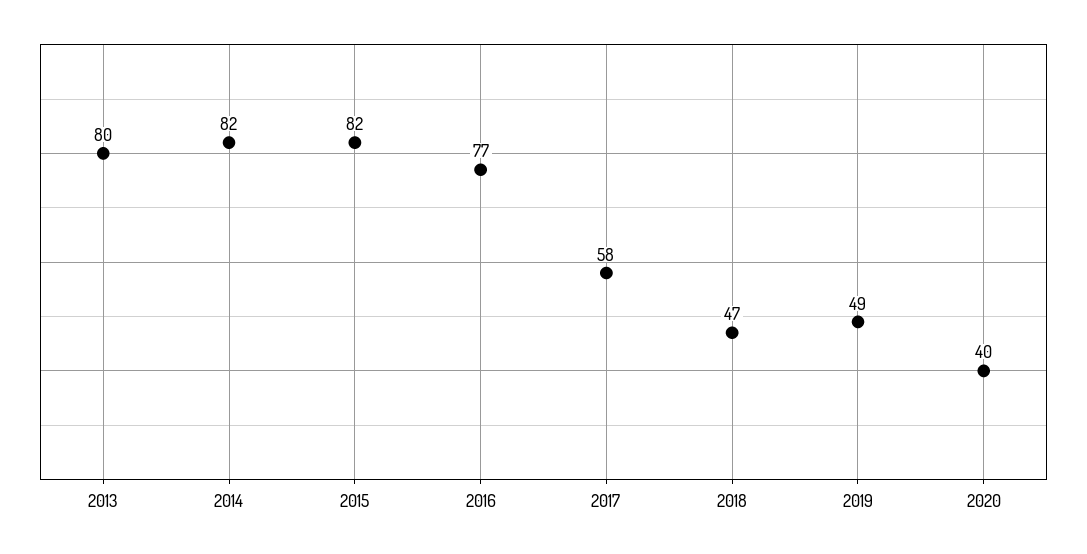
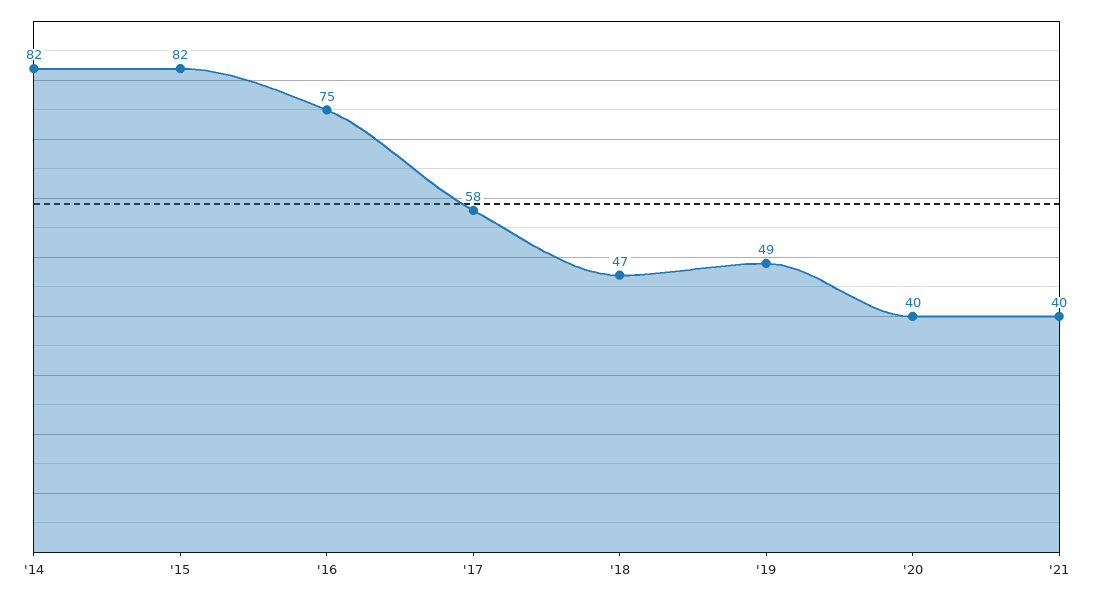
2013: 80 -> none
2016: 77 -> 75
'21: none -> 40

